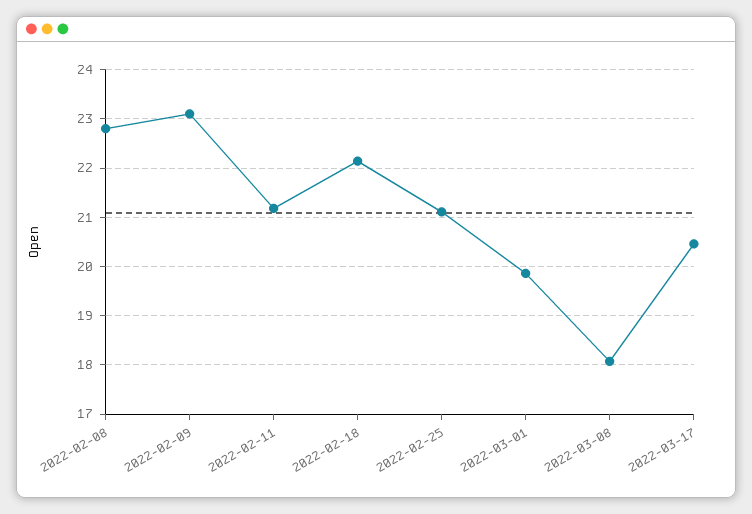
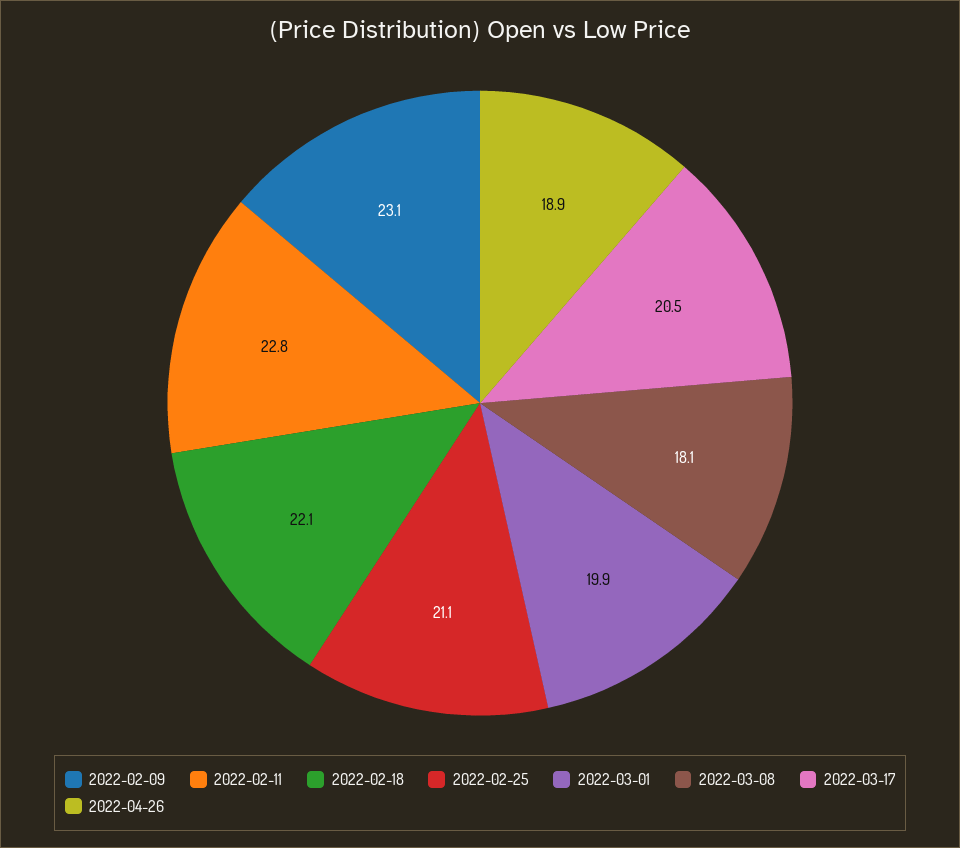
2022-02-08: 22.8 -> none
2022-02-11: 21.2 -> 22.8
2022-04-26: none -> 18.9

